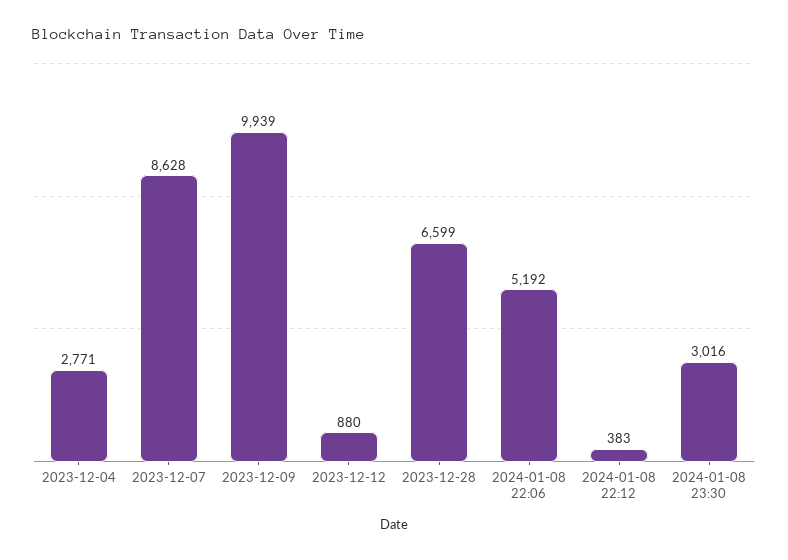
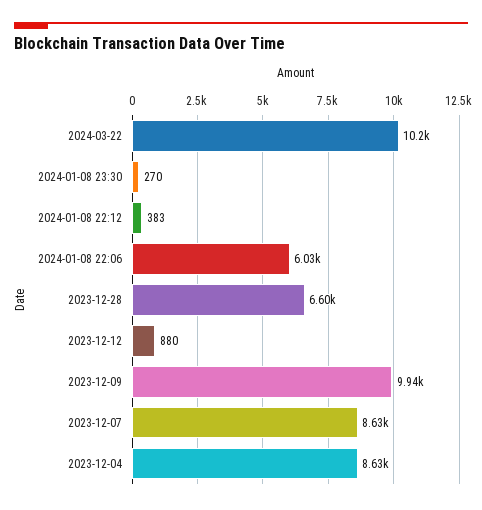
2023-12-04: 2771 -> 8630
2024-01-08 22:06: 5192 -> 6030
2024-01-08 23:30: 3016 -> 270
2024-03-22: none -> 10200

